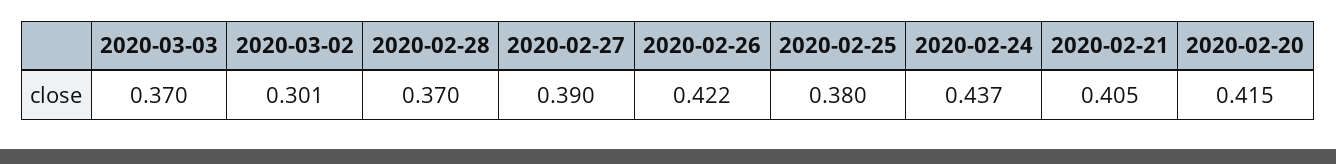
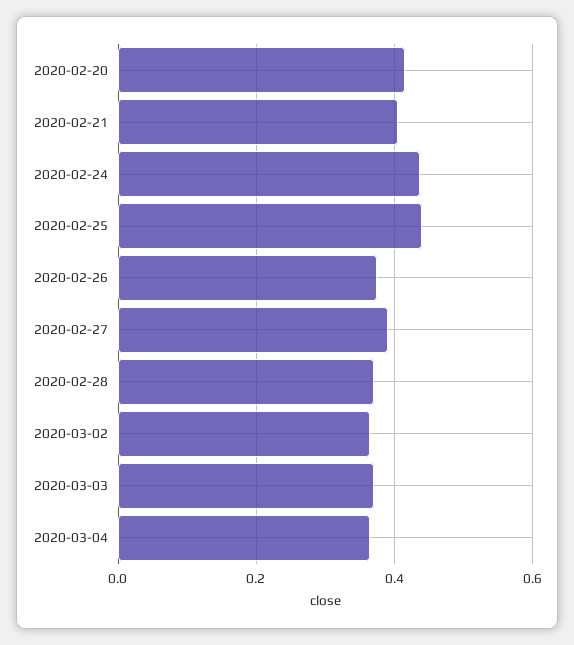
2020-03-02: 0.301 -> 0.36
2020-02-26: 0.422 -> 0.38
2020-02-25: 0.38 -> 0.44
2020-03-04: none -> 0.36

